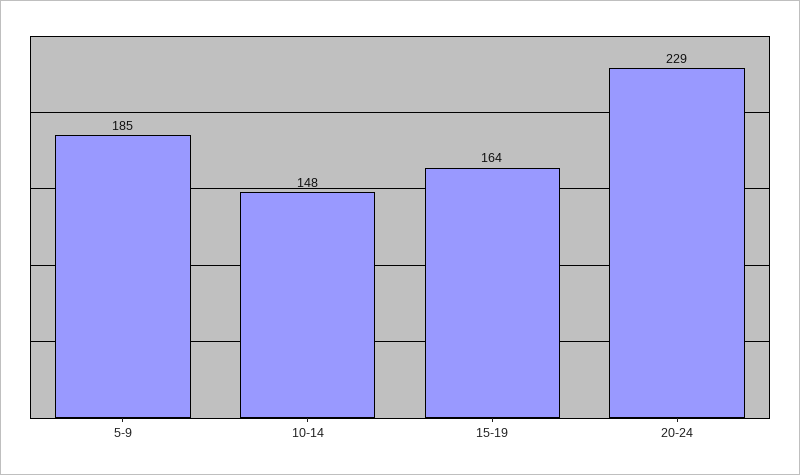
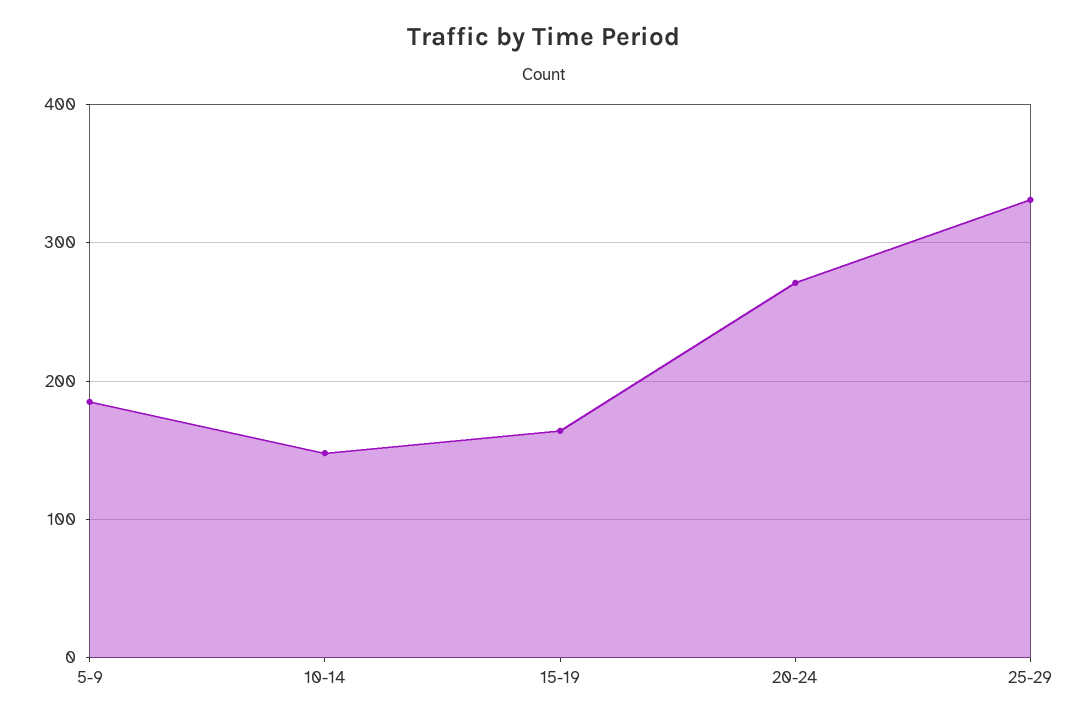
20-24: 229 -> 270
25-29: none -> 330

